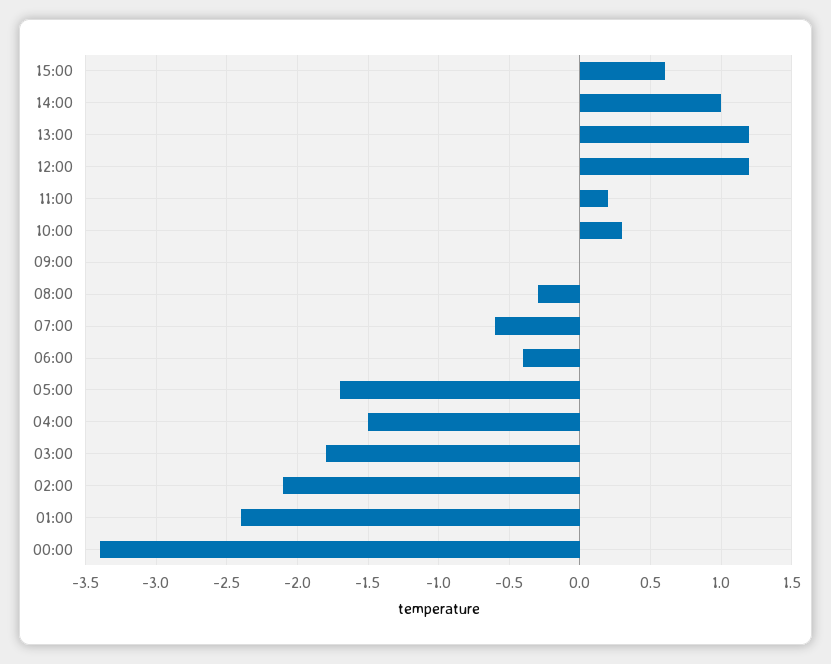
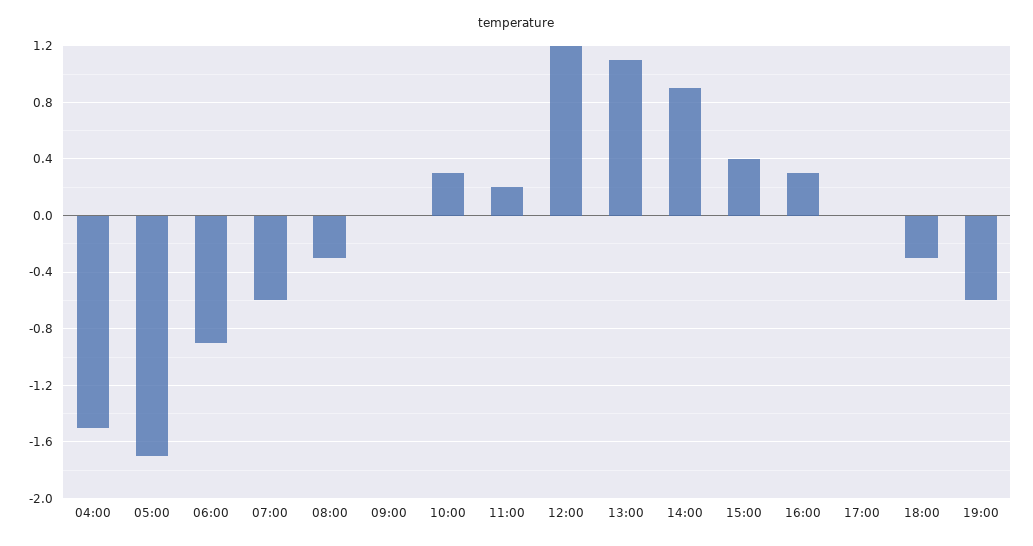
15:00: 0.6 -> 0.4
14:00: 1 -> 0.9
13:00: 1.2 -> 1.1
06:00: -0.4 -> -0.9
03:00: -1.8 -> none
02:00: -2.1 -> none
01:00: -2.4 -> none
00:00: -3.4 -> none
16:00: none -> 0.3
17:00: none -> 0
18:00: none -> -0.3
19:00: none -> -0.6

